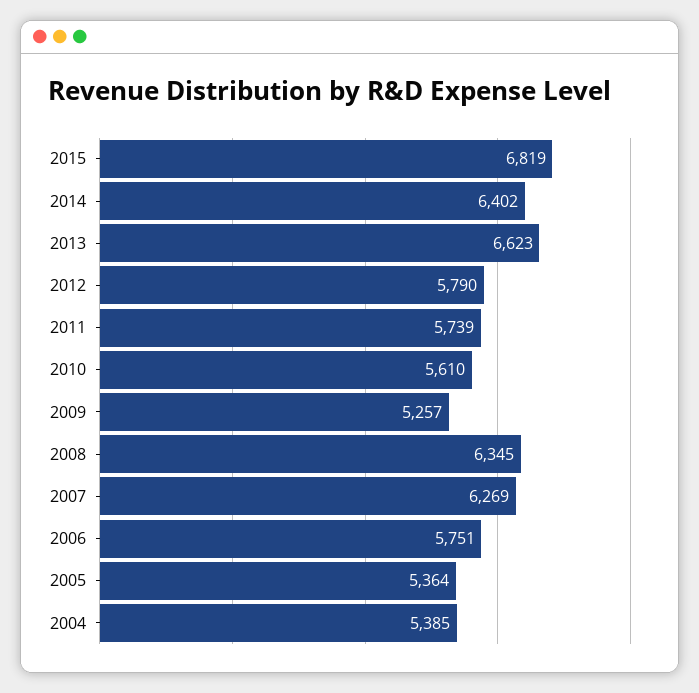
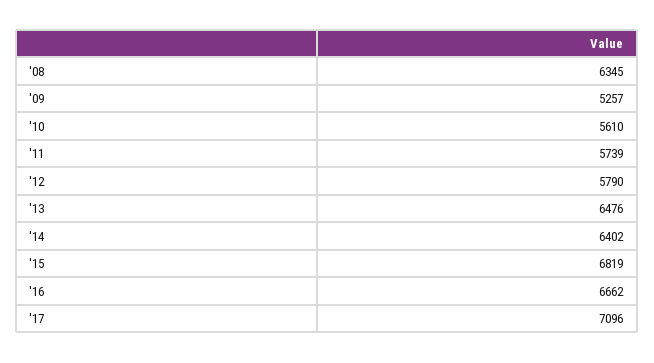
2013: 6623 -> 6476
2007: 6269 -> none
2006: 5751 -> none
2005: 5364 -> none
2004: 5385 -> none
'16: none -> 6662
'17: none -> 7096

